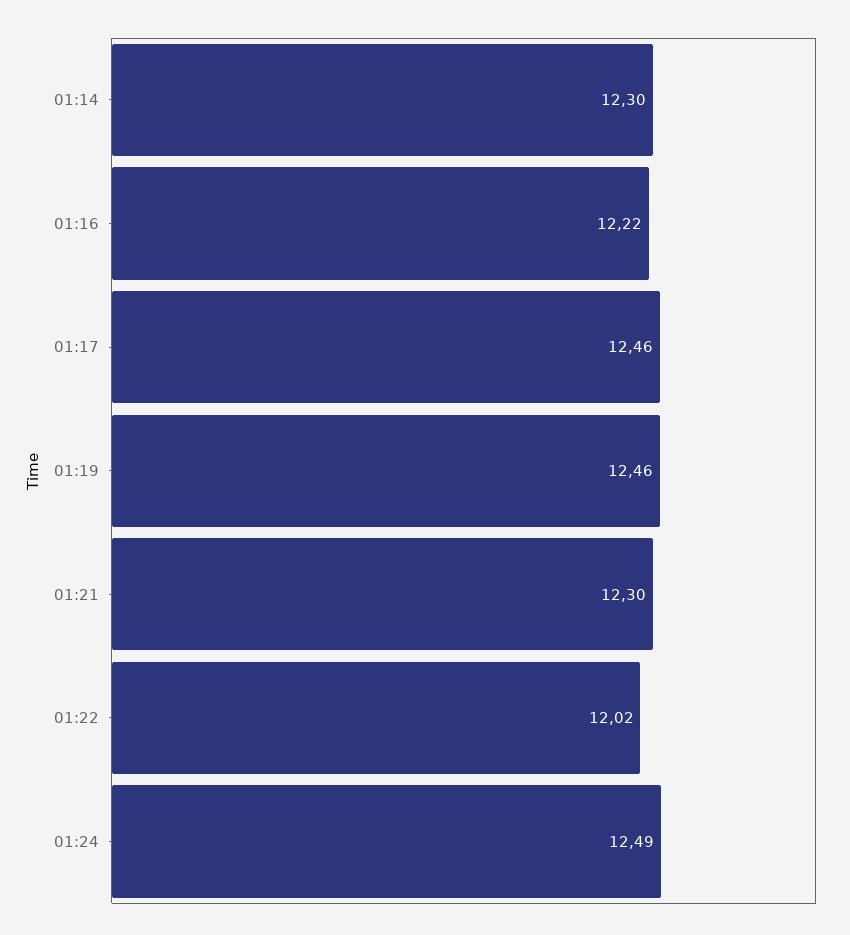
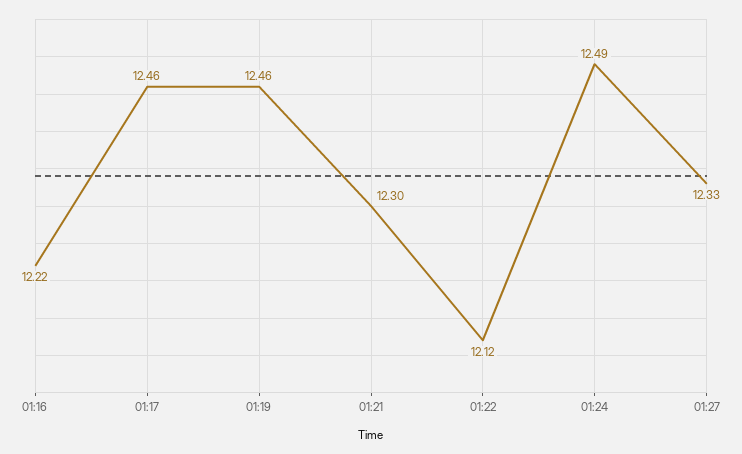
01:14: 12.3 -> none
01:22: 12.02 -> 12.12
01:27: none -> 12.33

